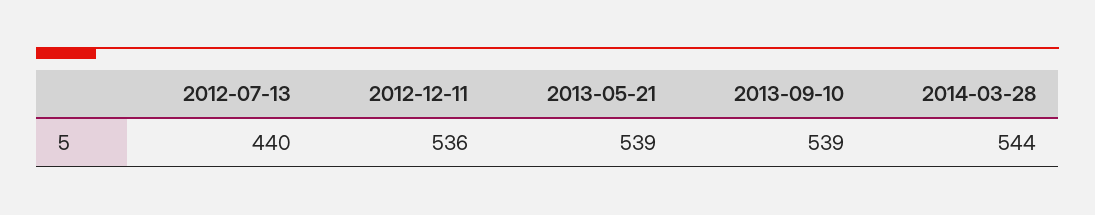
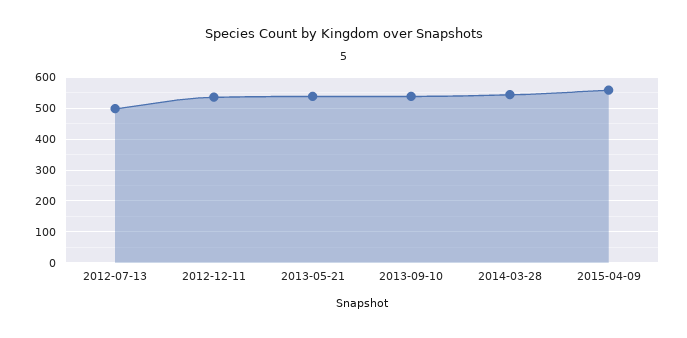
2012-07-13: 440 -> 500
2015-04-09: none -> 560

